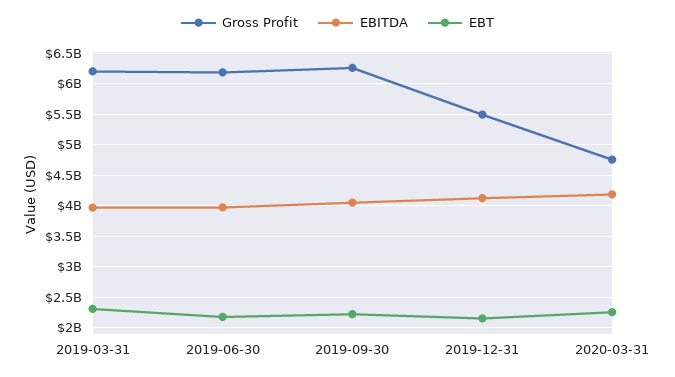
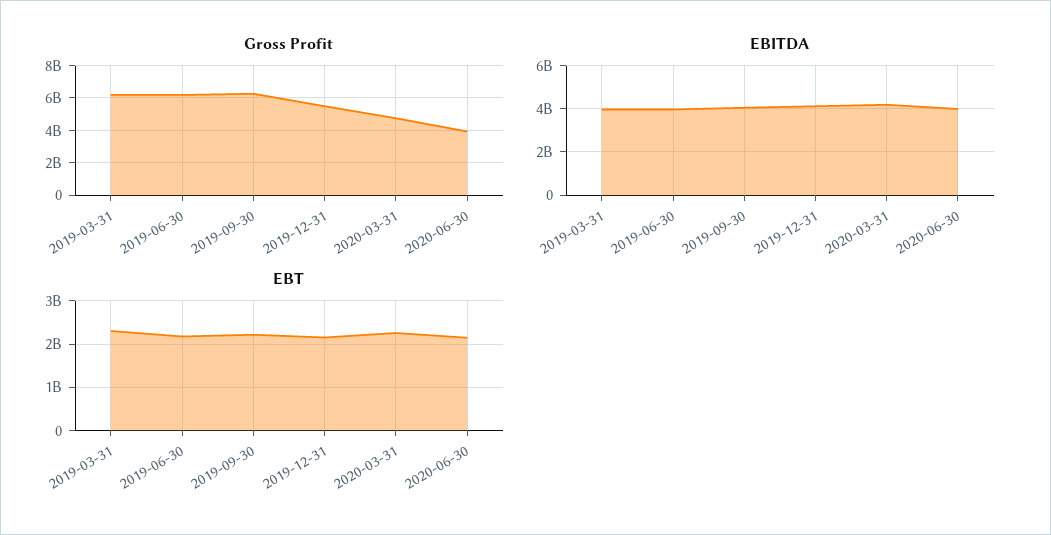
Gross Profit, 2020-06-30: none -> 4000000000
EBITDA, 2020-06-30: none -> 4000000000
EBT, 2020-06-30: none -> 2200000000

